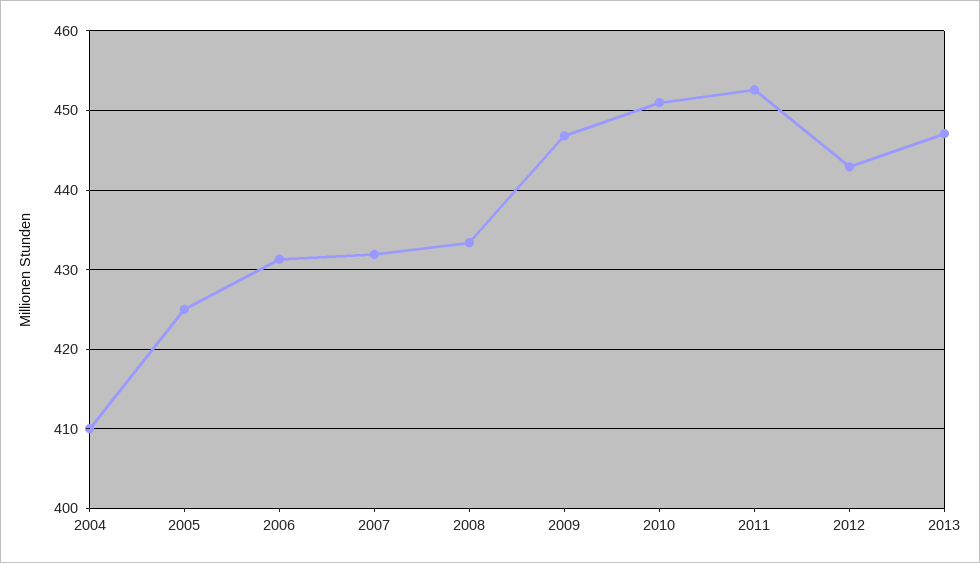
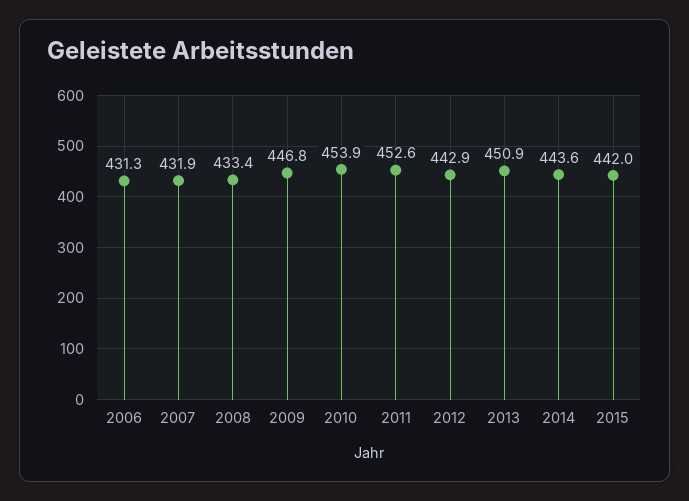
2004: 410 -> none
2005: 425 -> none
2010: 451 -> 453.9
2013: 447 -> 450.9
2014: none -> 443.6
2015: none -> 442

